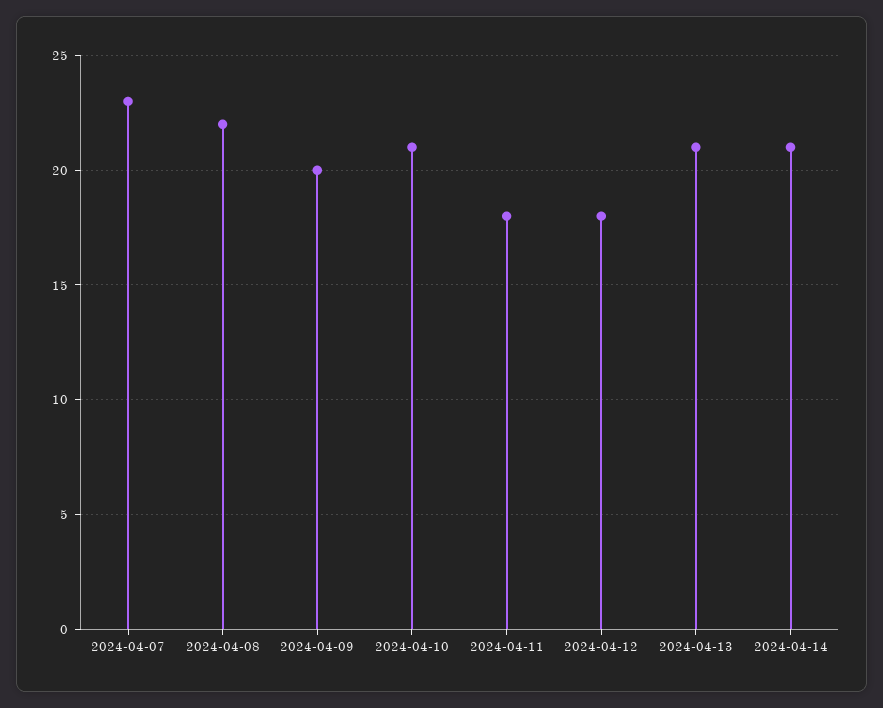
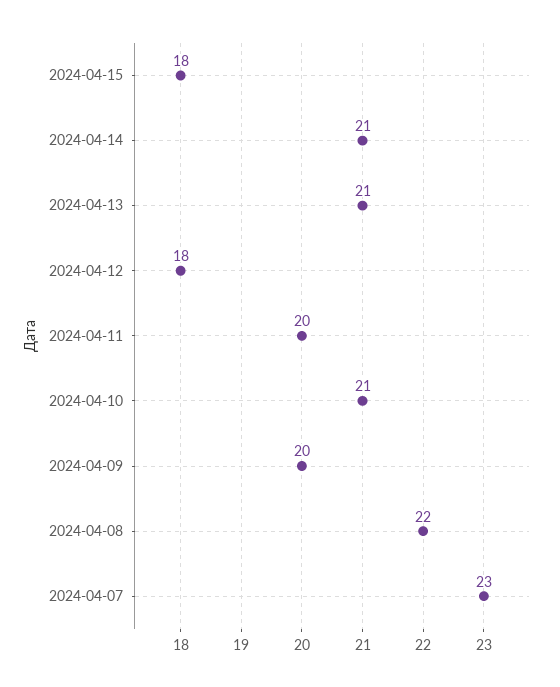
2024-04-11: 18 -> 20
2024-04-15: none -> 18

